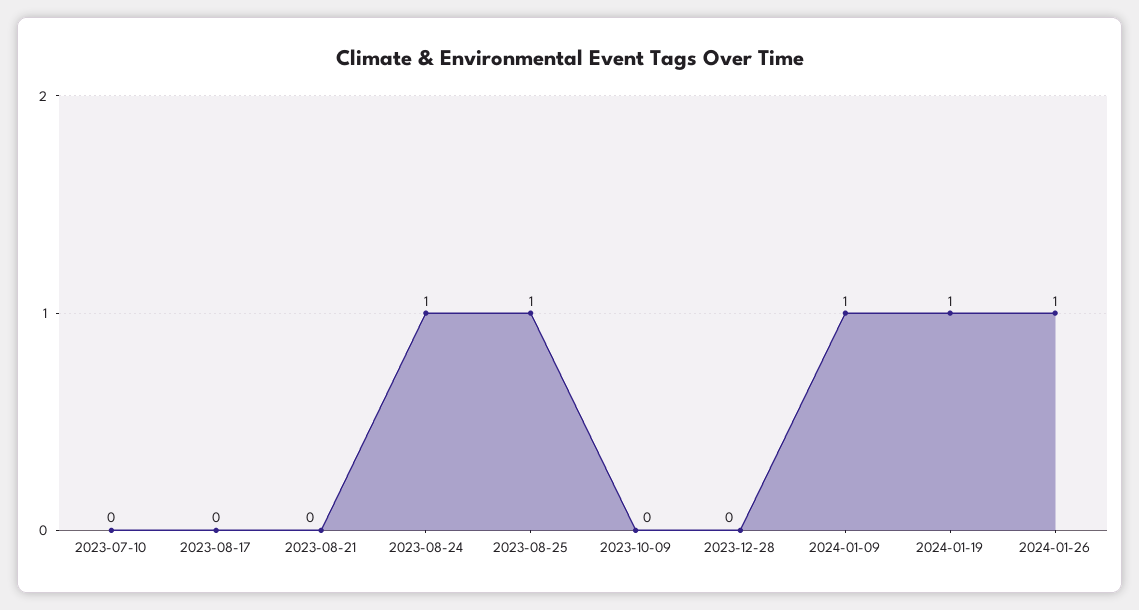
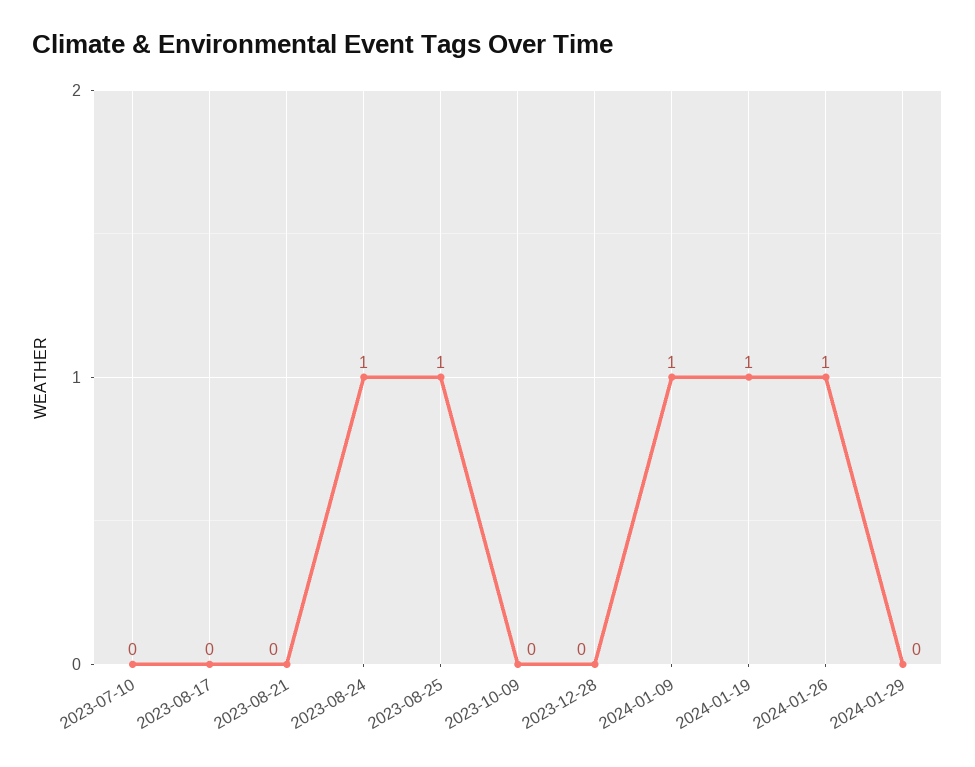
2024-01-29: none -> 0

